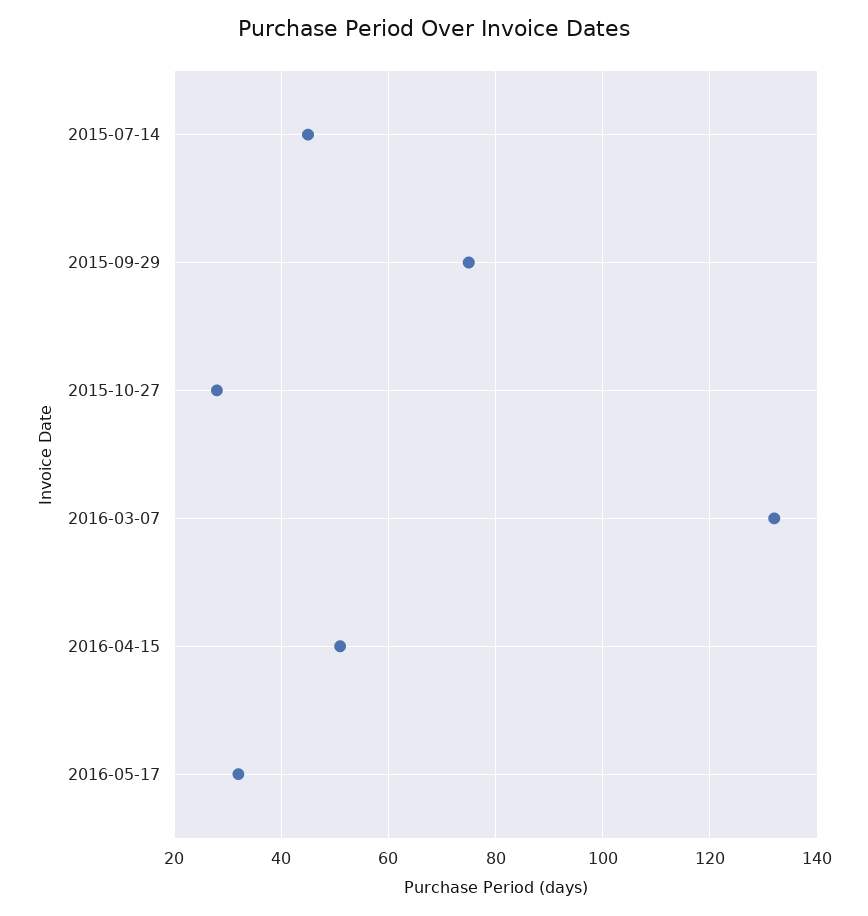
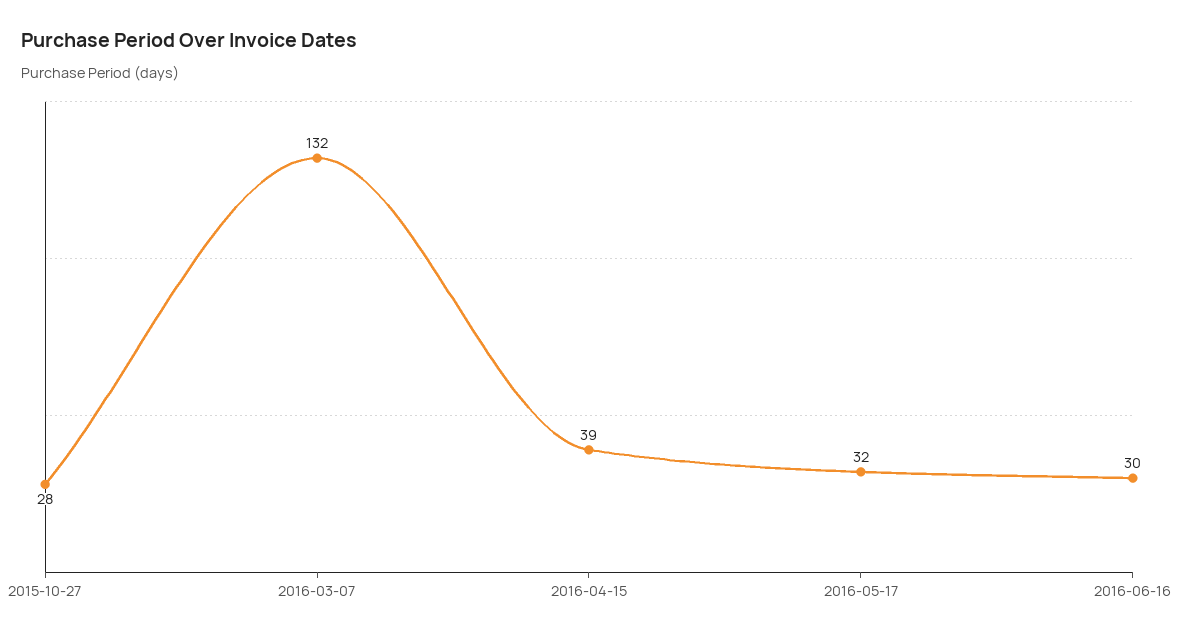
2015-07-14: 45 -> none
2015-09-29: 75 -> none
2016-04-15: 50 -> 39
2016-06-16: none -> 30

